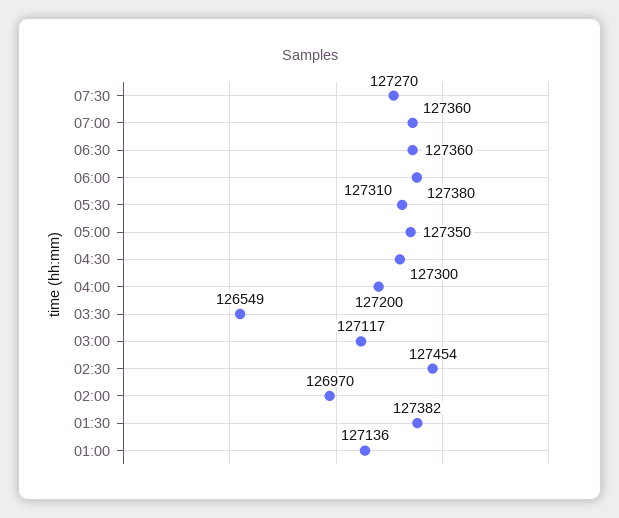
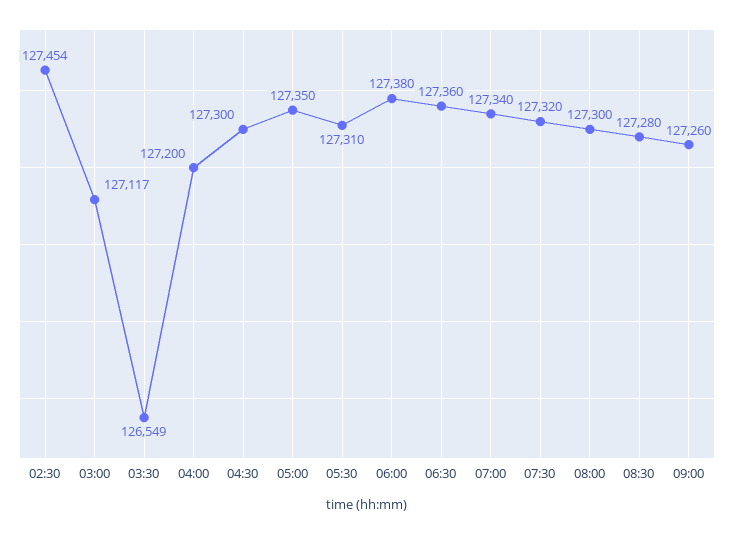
07:30: 127270 -> 127320
07:00: 127360 -> 127340
02:00: 126970 -> none
01:30: 127382 -> none
01:00: 127136 -> none
08:00: none -> 127300
08:30: none -> 127280
09:00: none -> 127260

